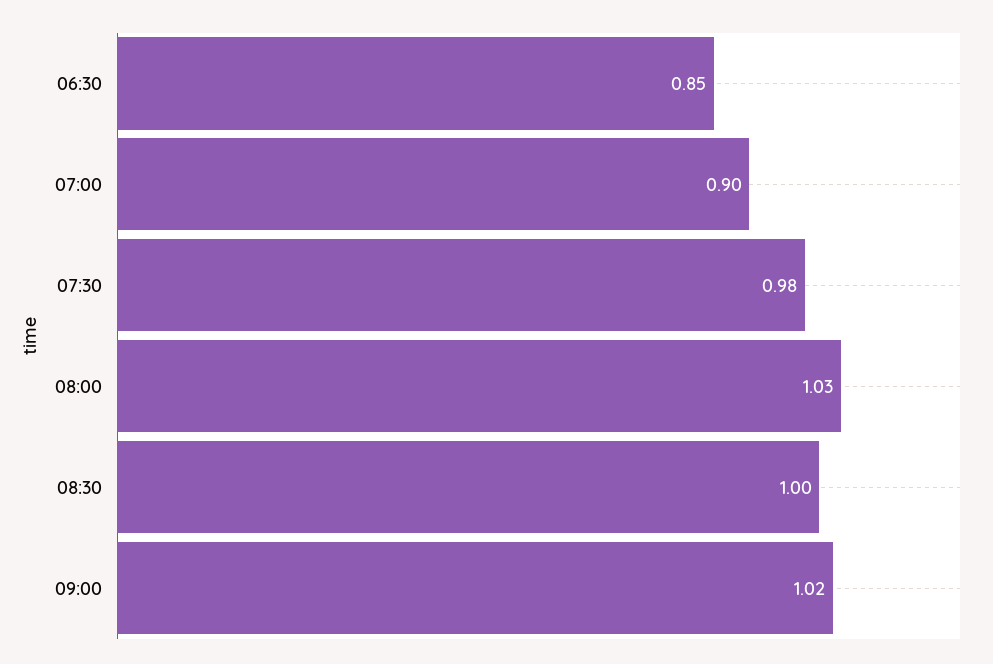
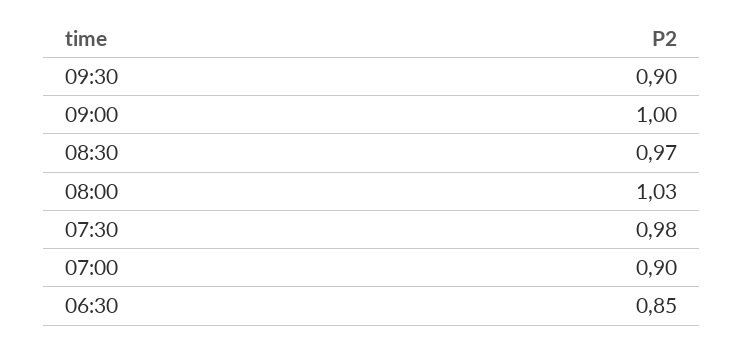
08:30: 1 -> 0.97
09:00: 1.02 -> 1
09:30: none -> 0.9

